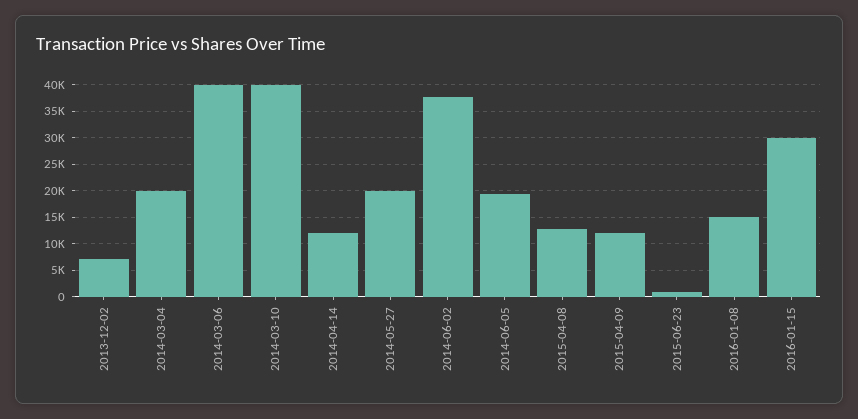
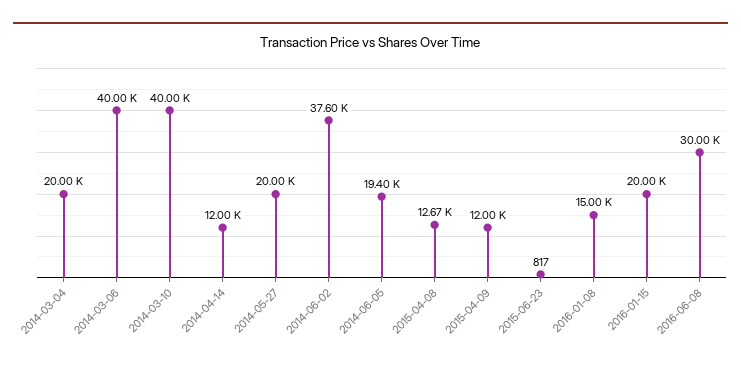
2013-12-02: 7500 -> none
2016-01-15: 30000 -> 20000
2016-06-08: none -> 30000

